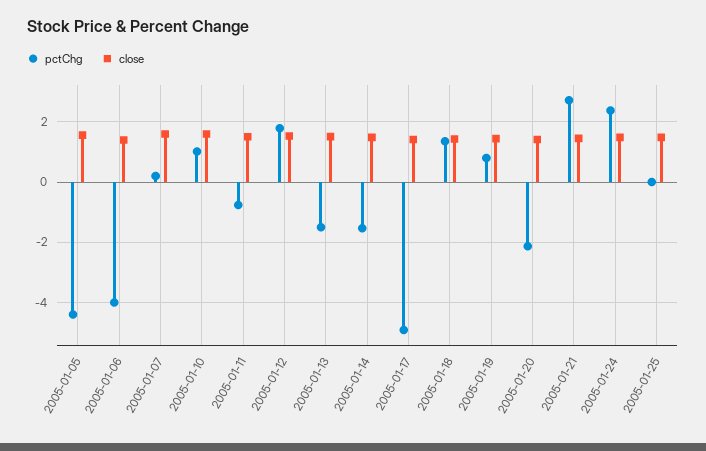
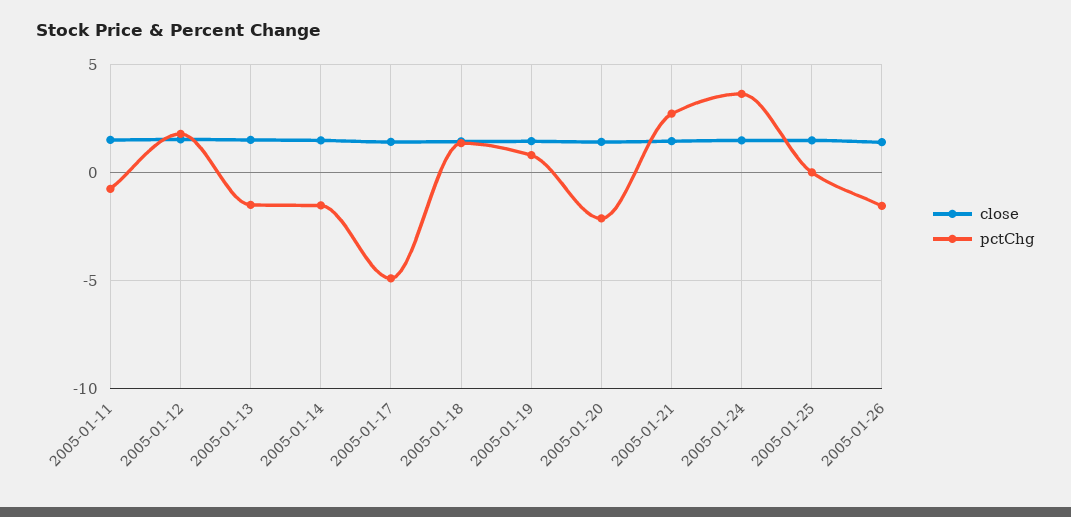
pctChg, 2005-01-05: -4.4 -> none
close, 2005-01-05: 1.6 -> none
pctChg, 2005-01-06: -4 -> none
close, 2005-01-06: 1.4 -> none
pctChg, 2005-01-07: 0.2 -> none
close, 2005-01-07: 1.6 -> none
pctChg, 2005-01-10: 1 -> none
close, 2005-01-10: 1.6 -> none
pctChg, 2005-01-24: 2.4 -> 3.5
close, 2005-01-26: none -> 1.5
pctChg, 2005-01-26: none -> -1.5

